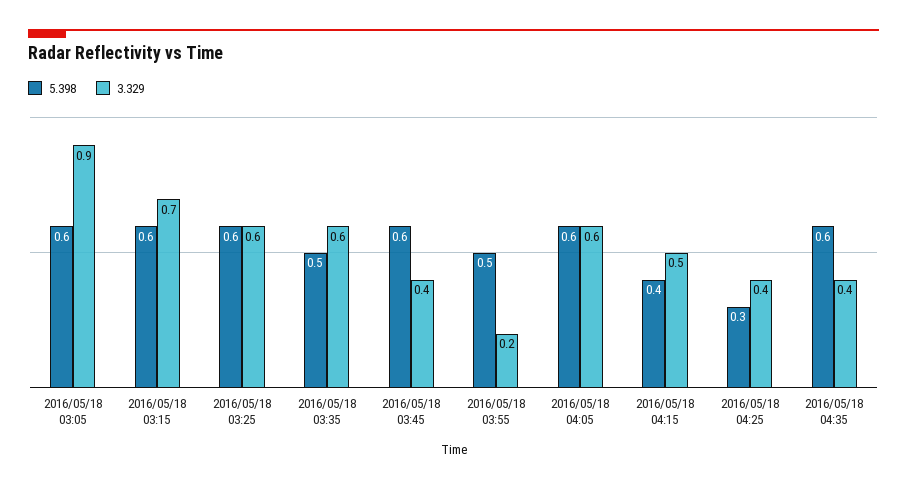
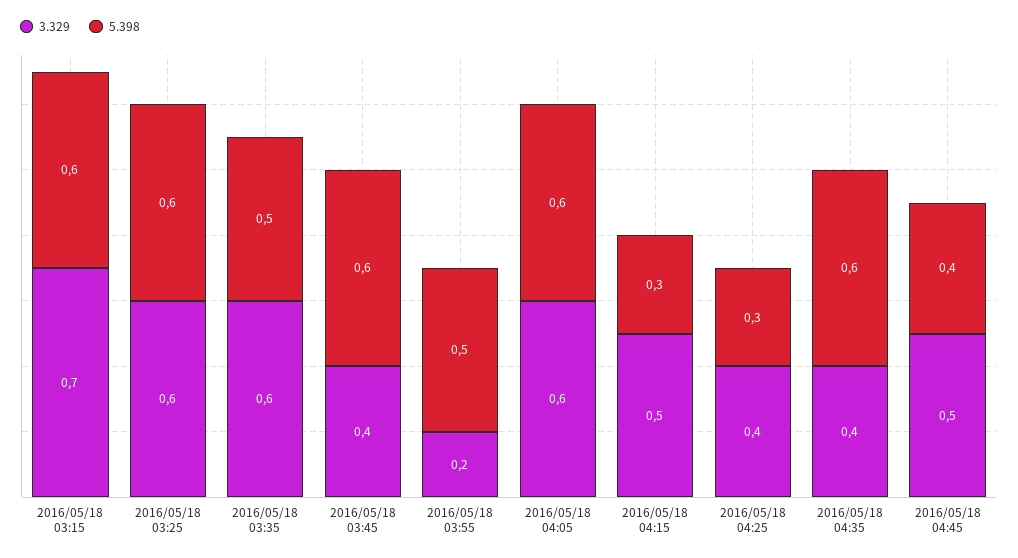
5.398, 2016/05/18 03:05: 0.6 -> none
3.329, 2016/05/18 03:05: 0.9 -> none
5.398, 2016/05/18 04:15: 0.4 -> 0.3
3.329, 2016/05/18 04:45: none -> 0.5
5.398, 2016/05/18 04:45: none -> 0.4

